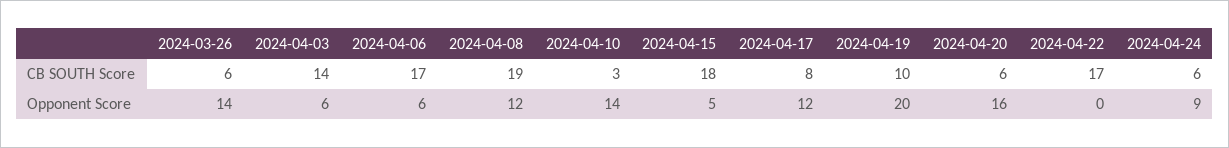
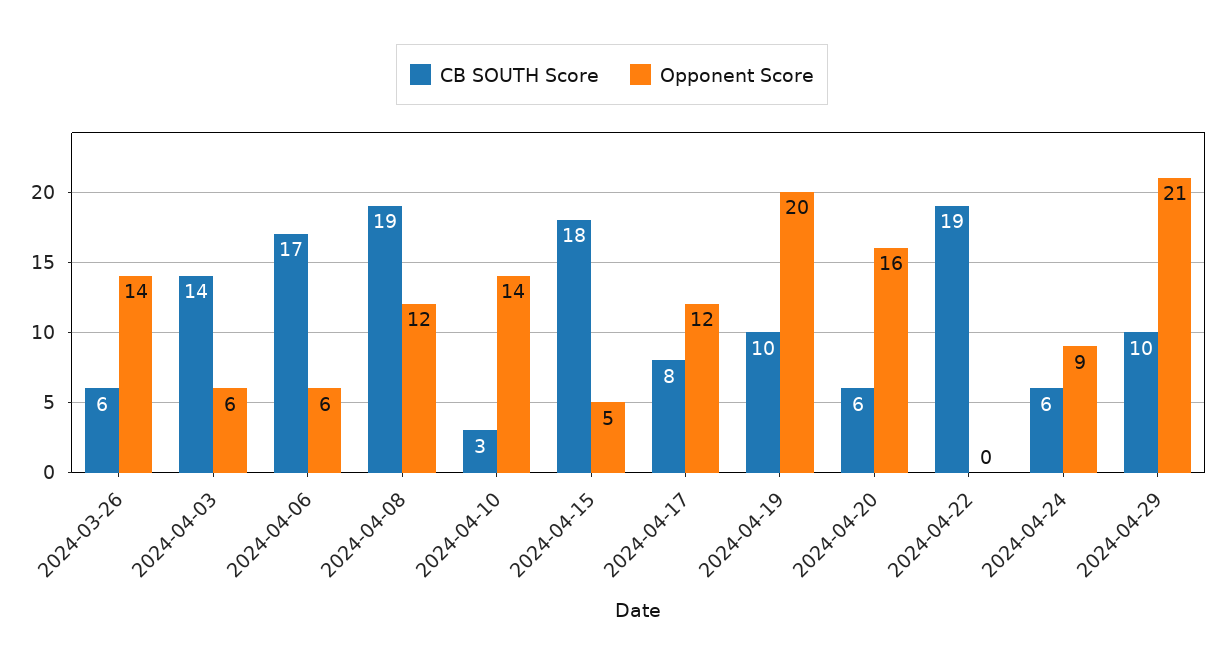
CB SOUTH Score, 2024-04-22: 17 -> 19
CB SOUTH Score, 2024-04-29: none -> 10
Opponent Score, 2024-04-29: none -> 21

